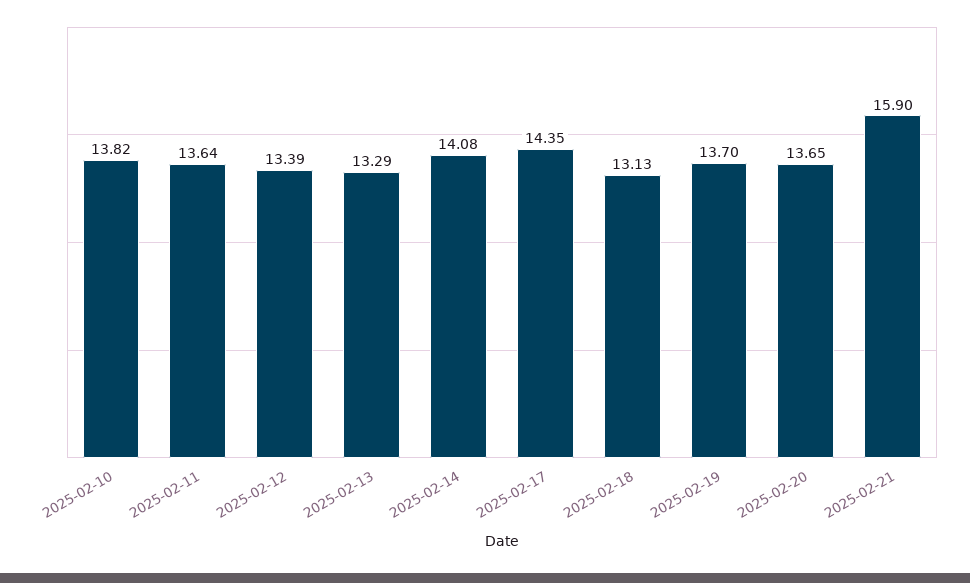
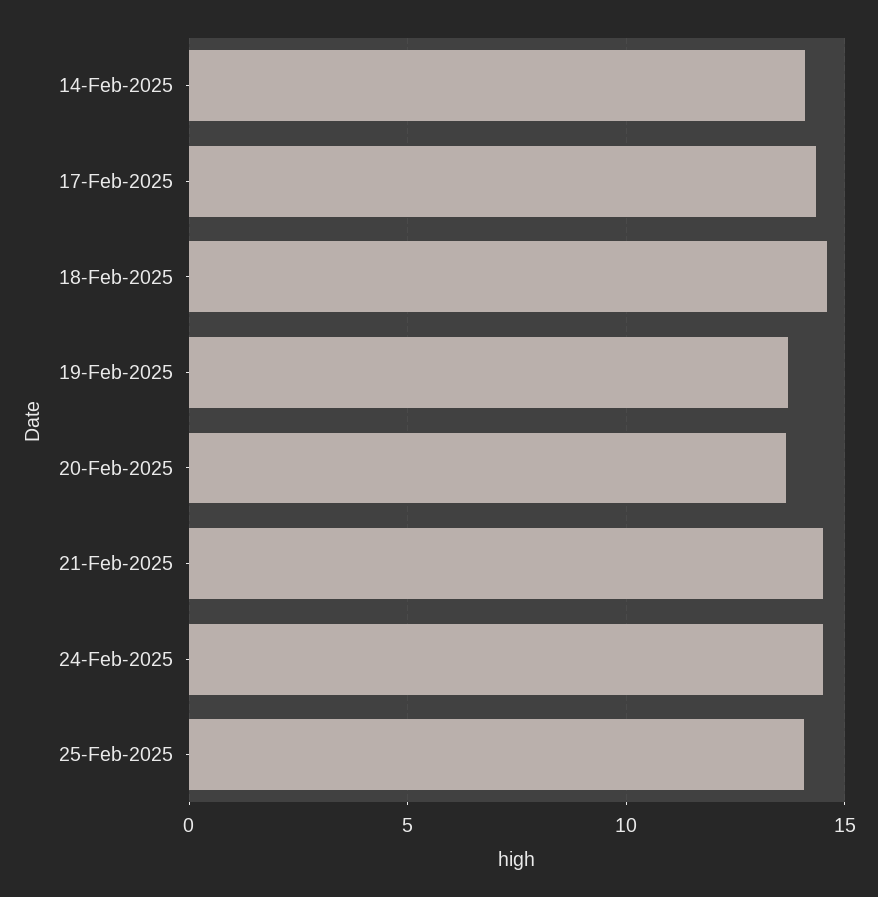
2025-02-10: 13.82 -> none
2025-02-11: 13.64 -> none
2025-02-12: 13.39 -> none
2025-02-13: 13.29 -> none
2025-02-18: 13.13 -> 14.5
2025-02-21: 15.9 -> 14.5
24-Feb-2025: none -> 14.5
25-Feb-2025: none -> 14

